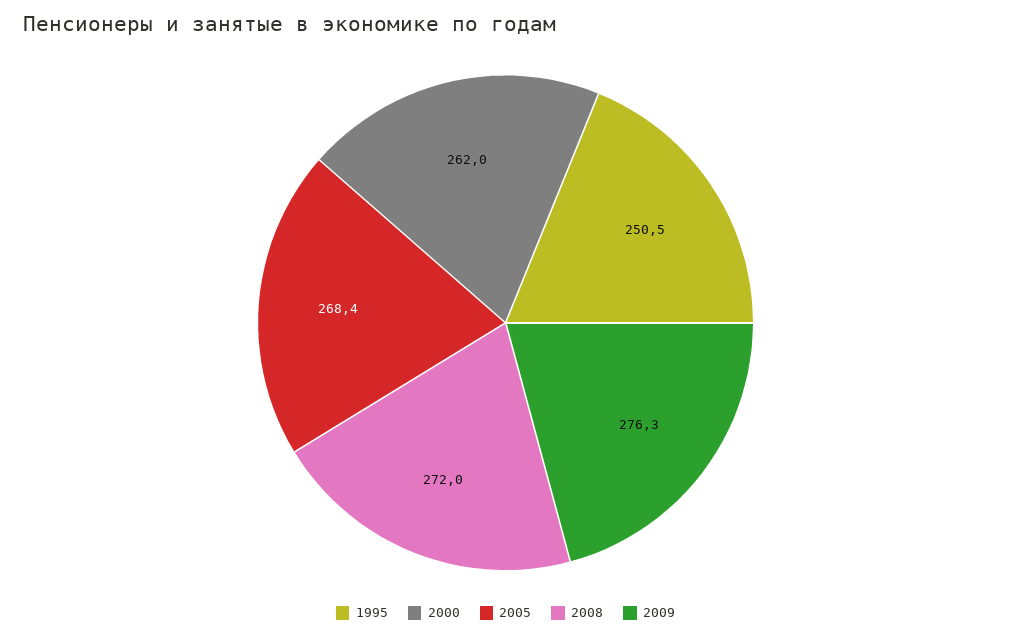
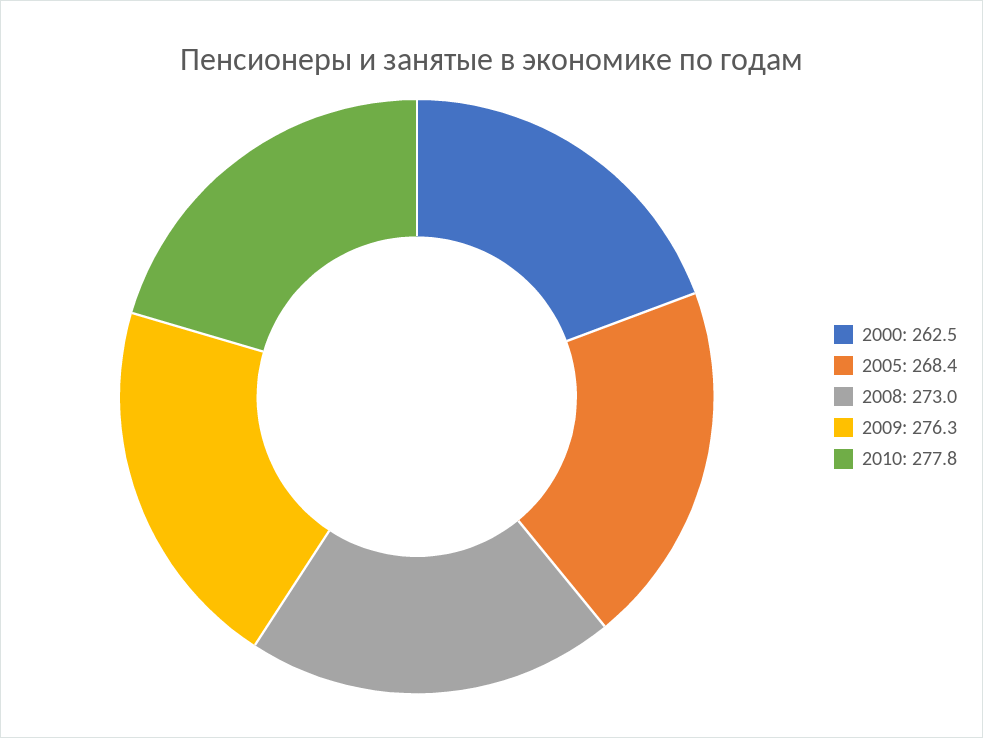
1995: 250.5 -> none
2000: 262 -> 262.5
2008: 272 -> 273
2010: none -> 277.8

